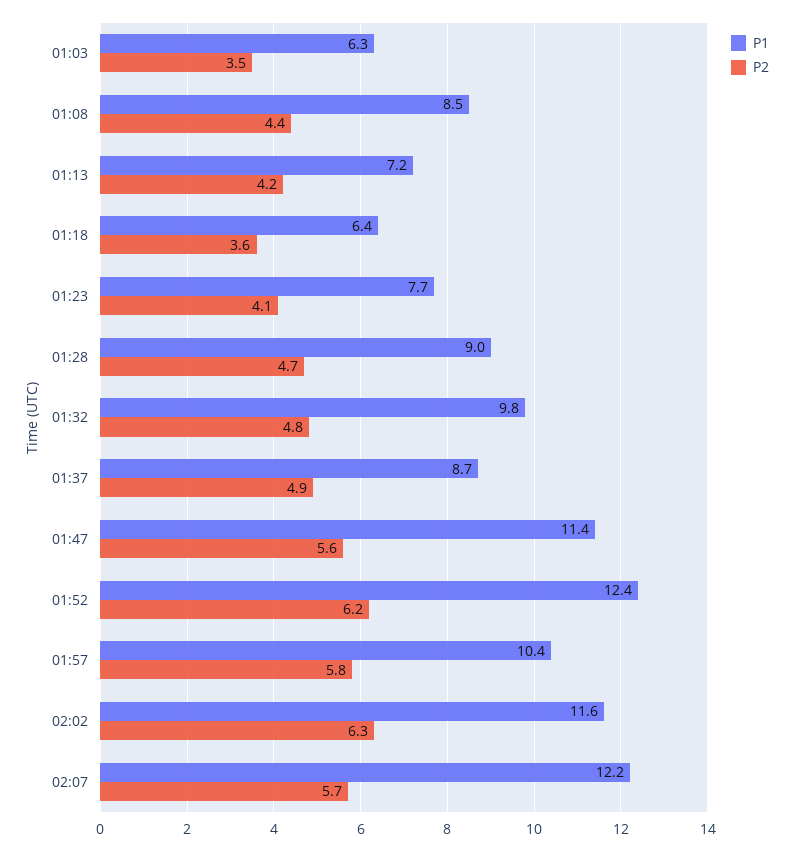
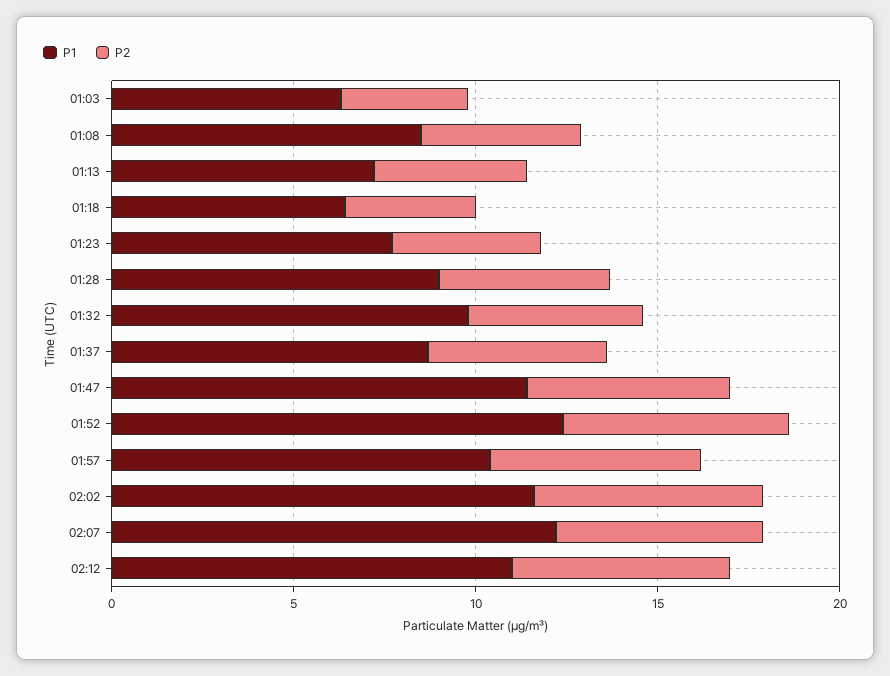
P1, 02:12: none -> 11
P2, 02:12: none -> 6

